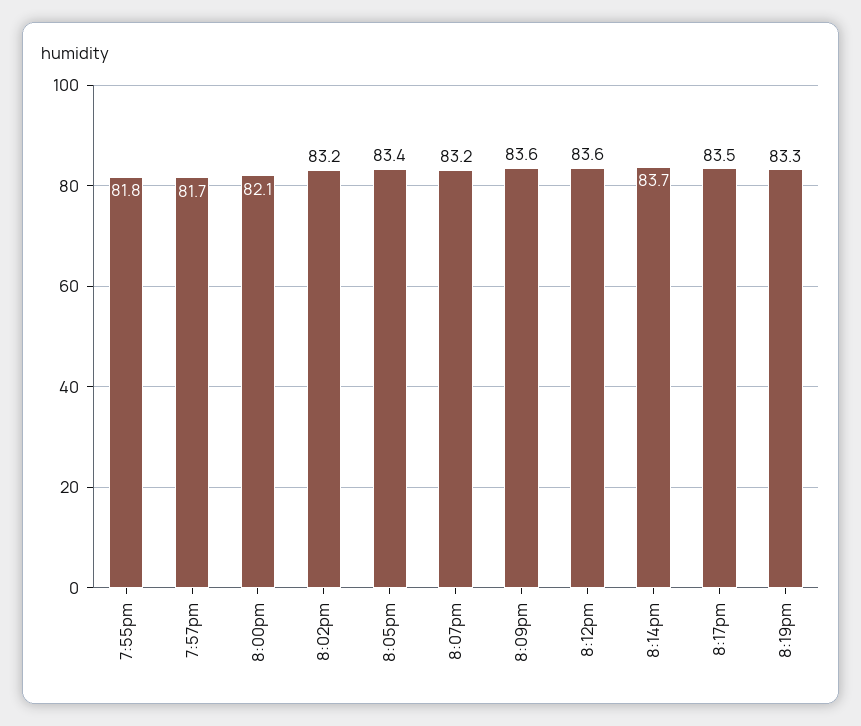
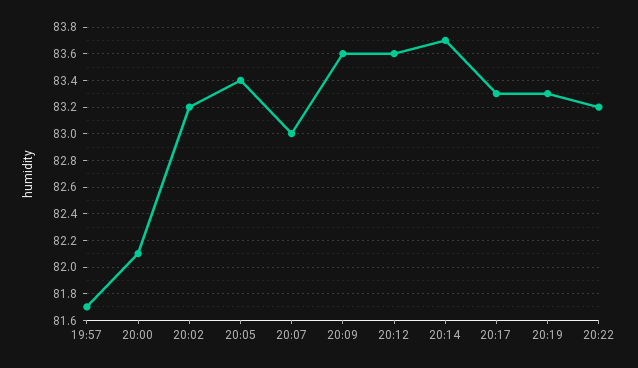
7:55pm: 81.8 -> none
8:07pm: 83.2 -> 83
8:17pm: 83.5 -> 83.3
20:22: none -> 83.2

